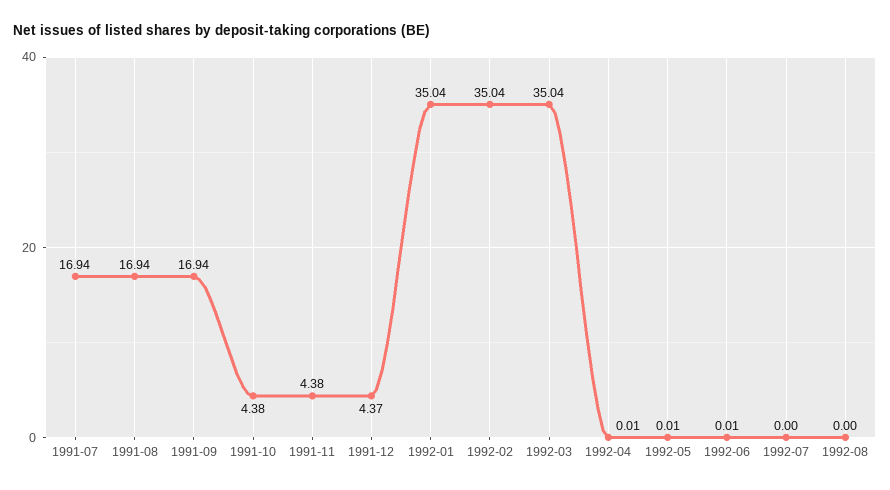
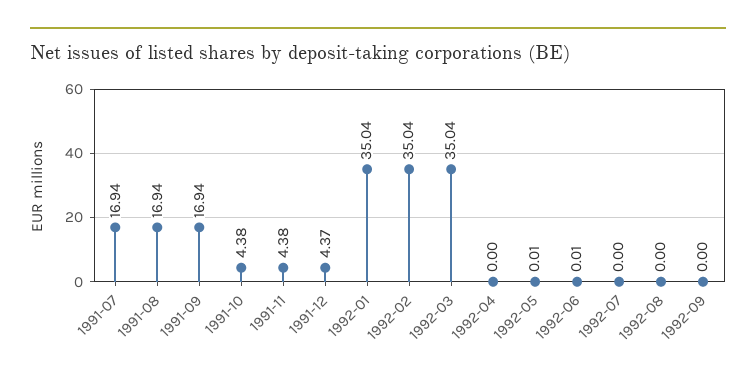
1992-04: 0.01 -> 0
1992-09: none -> 0

